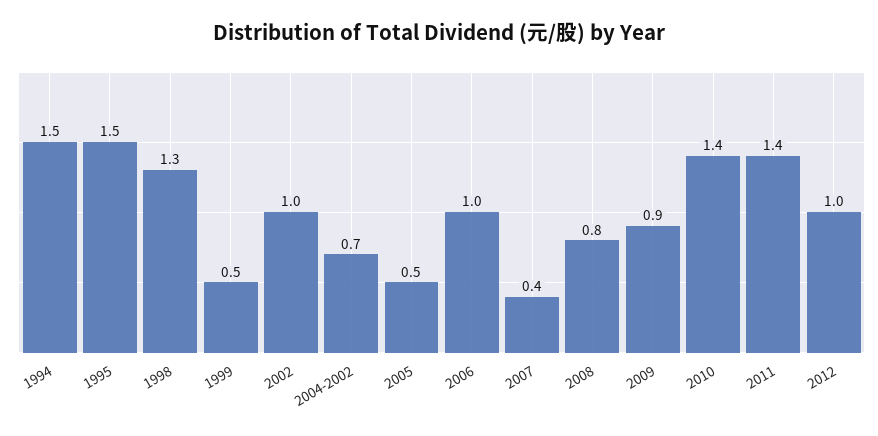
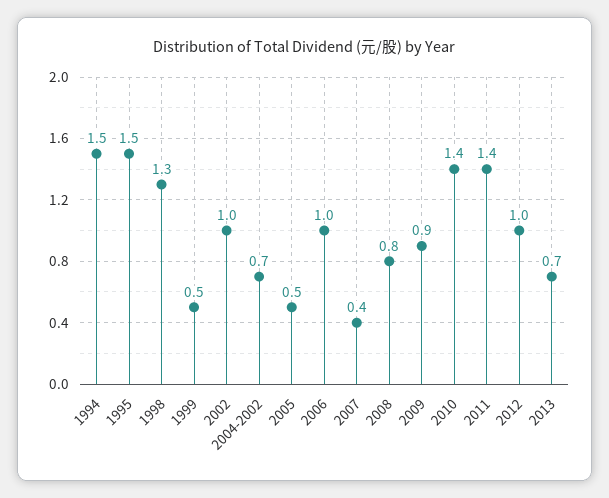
2013: none -> 0.7

